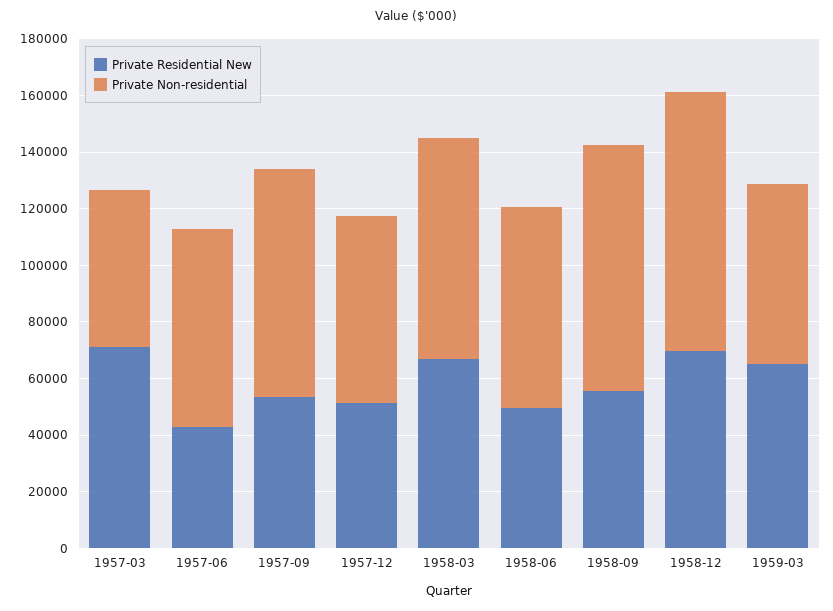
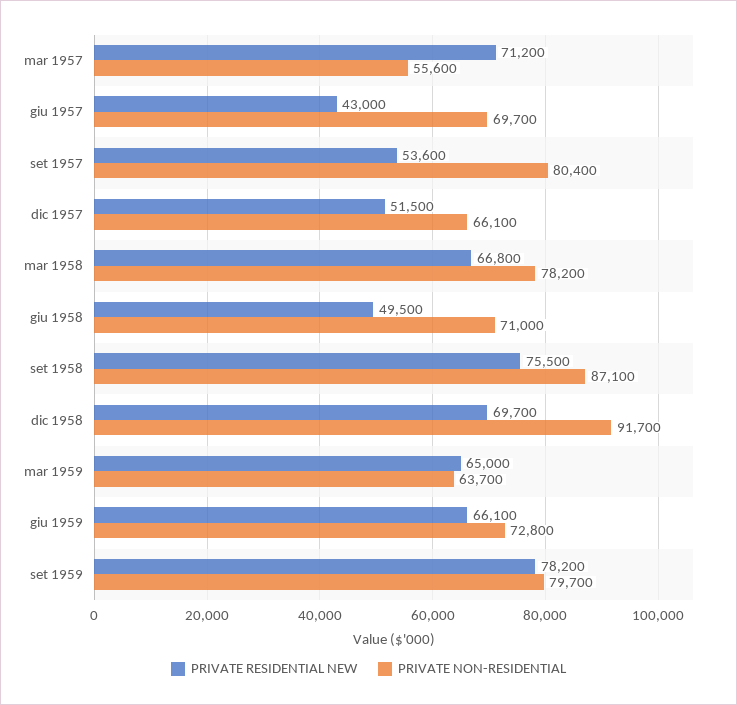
Private Residential New, 1958-09: 55000 -> 75500
Private Residential New, giu 1959: none -> 66100
Private Non-residential, giu 1959: none -> 72800
Private Residential New, set 1959: none -> 78200
Private Non-residential, set 1959: none -> 79700

